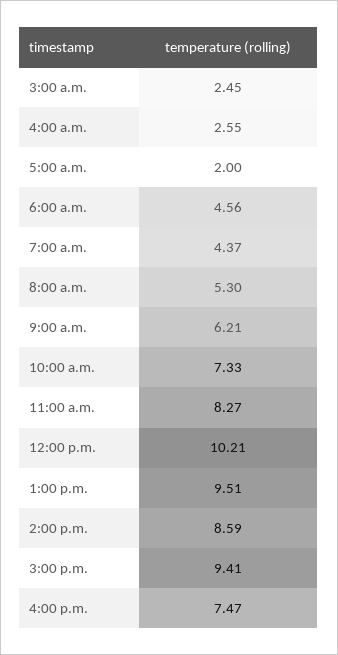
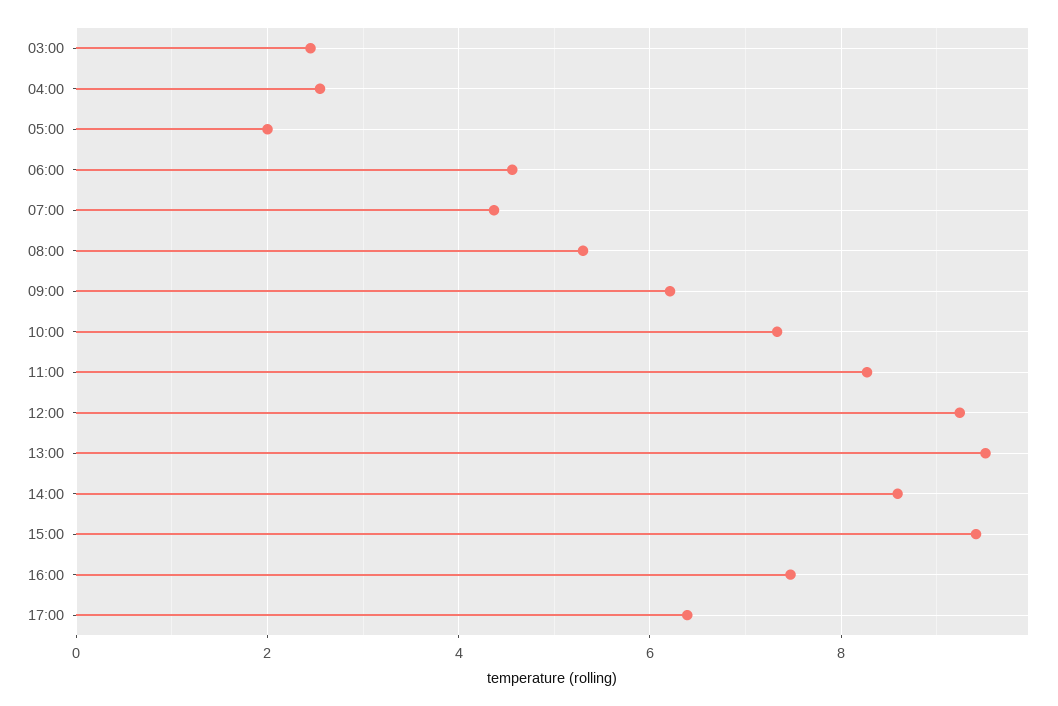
12:00 p.m.: 10.21 -> 9.2
17:00: none -> 6.4

